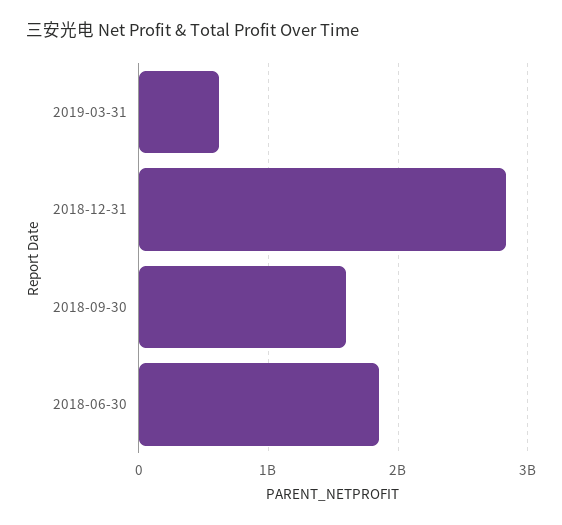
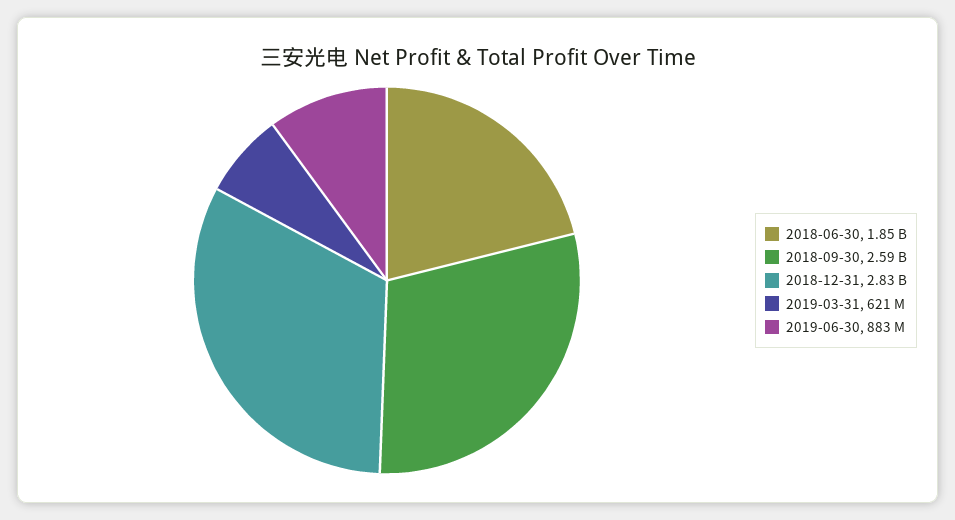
2018-09-30: 1600000000 -> 2590000000
2019-06-30: none -> 883000000

